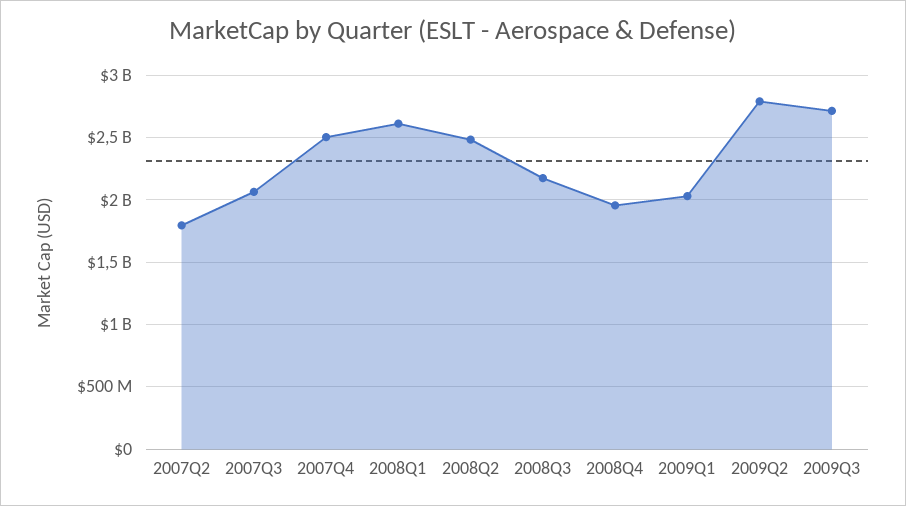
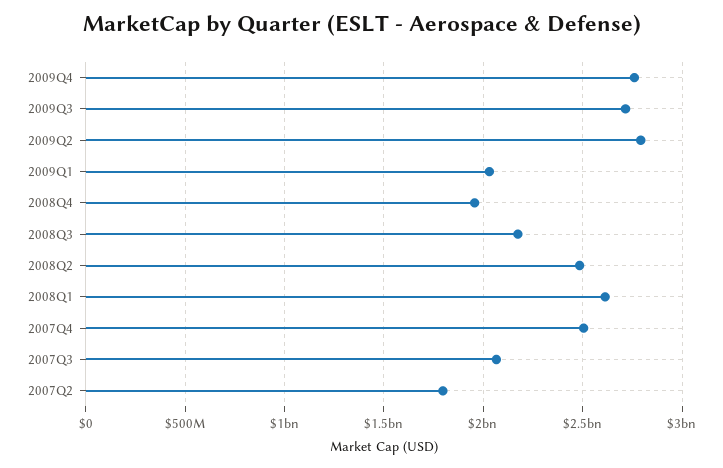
2009Q4: none -> 2750000000

